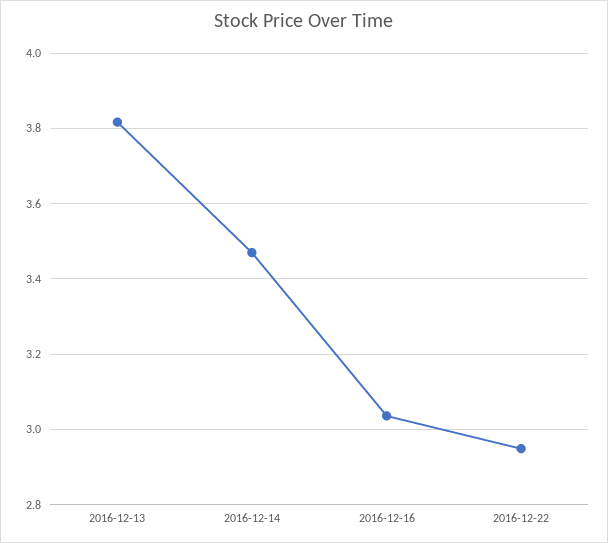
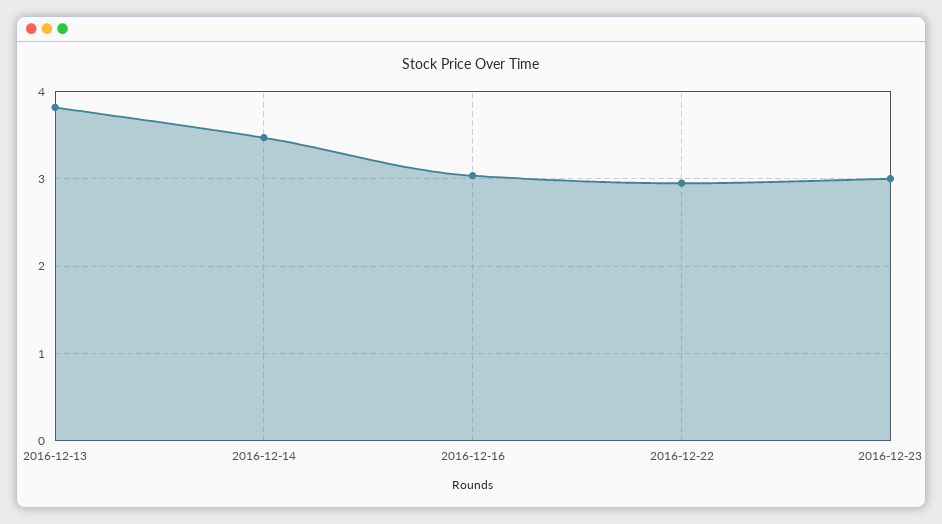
2016-12-23: none -> 3

